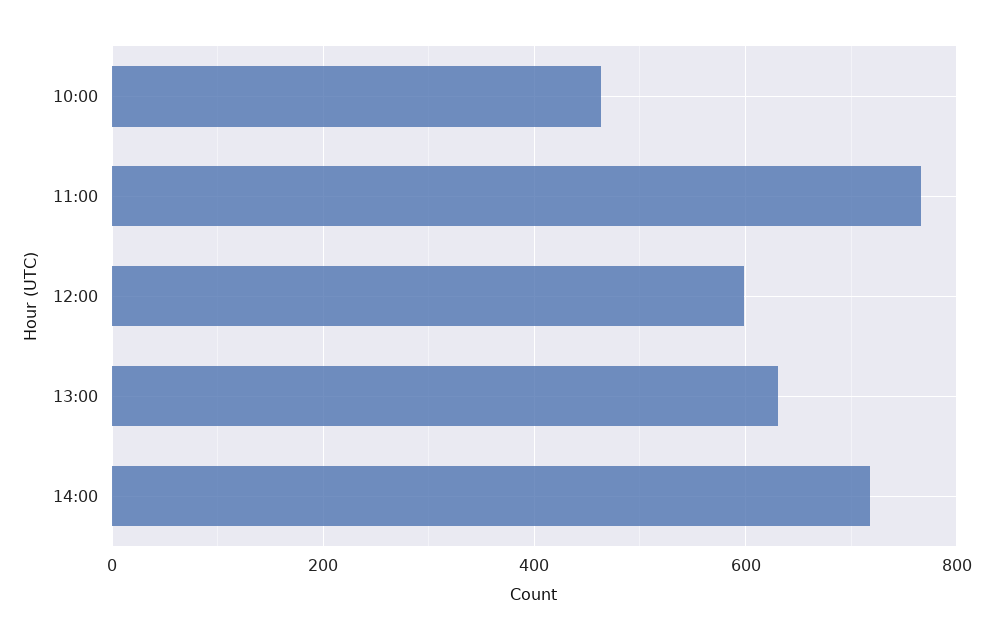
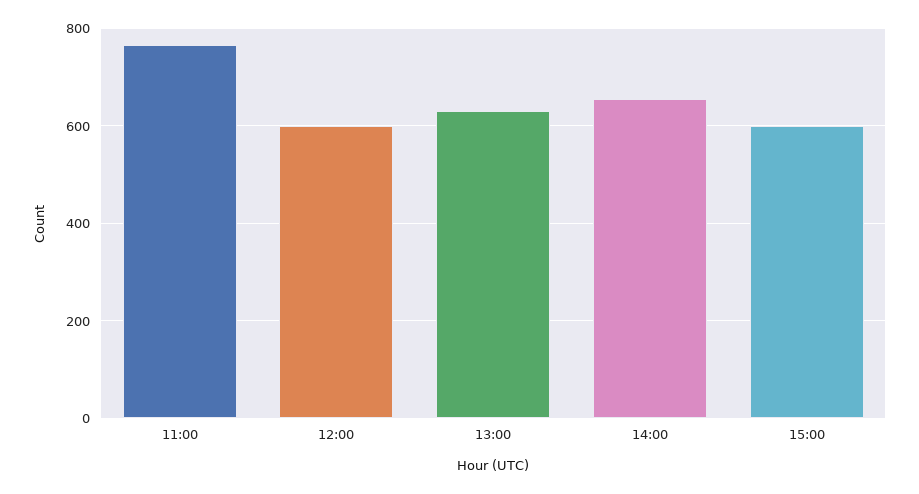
10:00: 460 -> none
14:00: 720 -> 660
15:00: none -> 600

